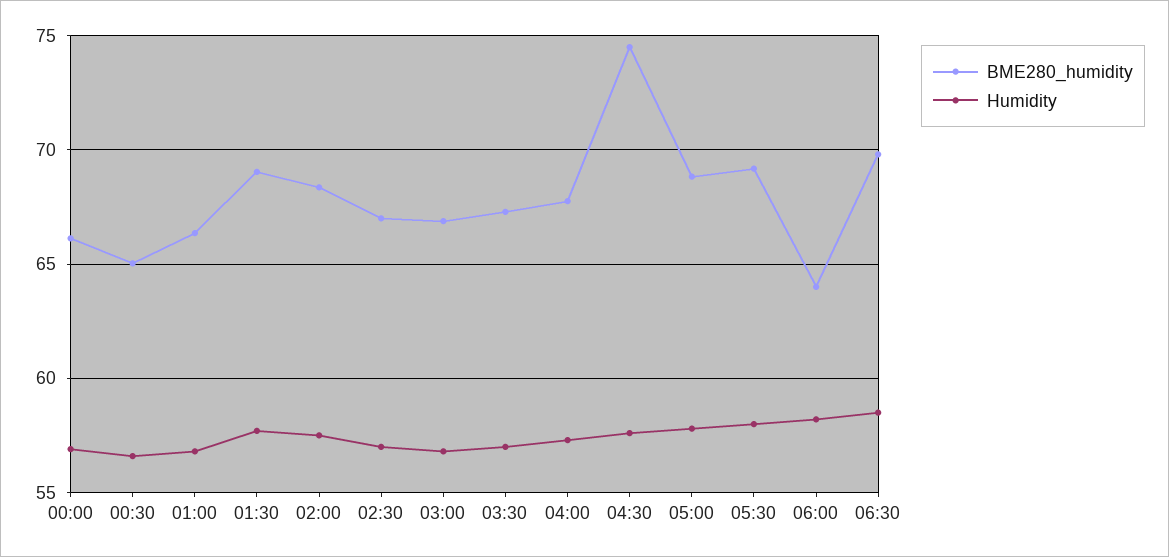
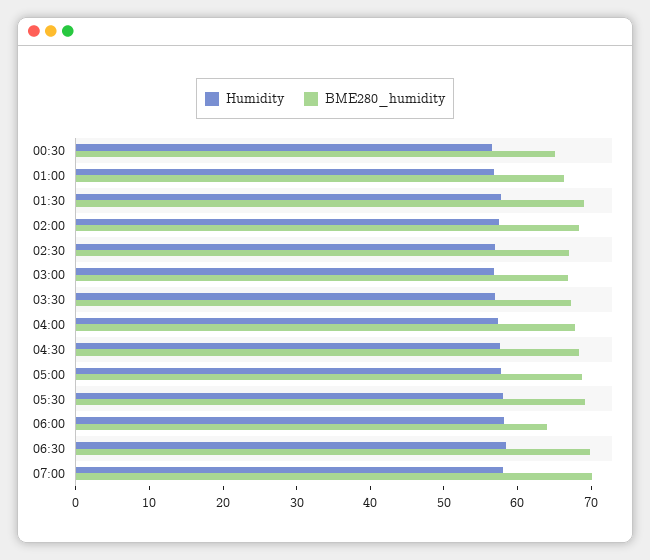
BME280_humidity, 00:00: 66 -> none
Humidity, 00:00: 57 -> none
BME280_humidity, 04:30: 74.5 -> 68
Humidity, 07:00: none -> 58
BME280_humidity, 07:00: none -> 70

